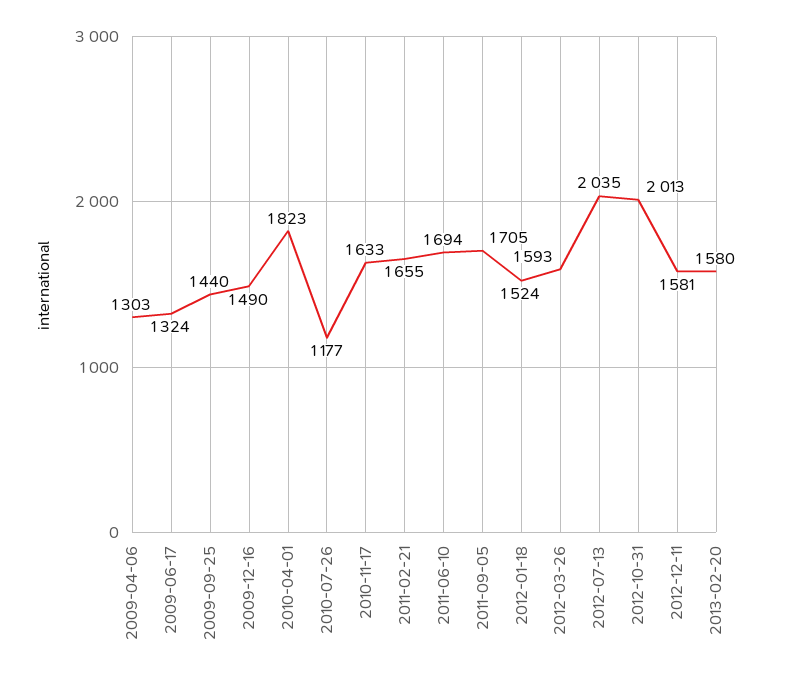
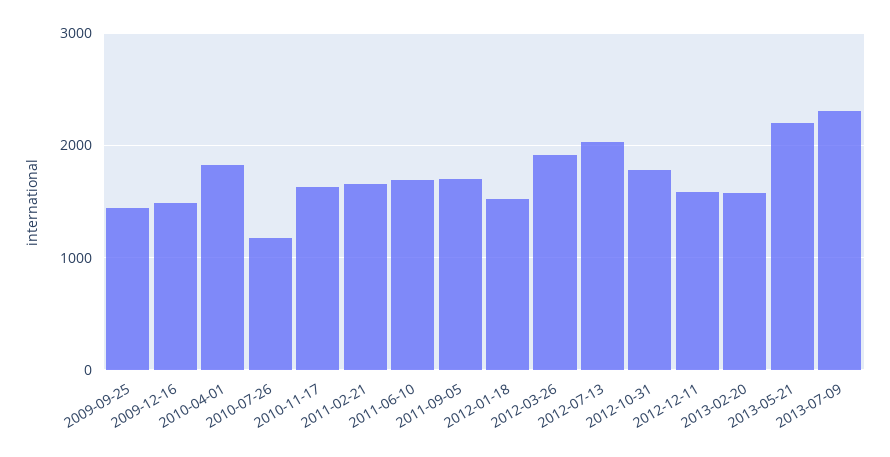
2009-04-06: 1303 -> none
2009-06-17: 1324 -> none
2012-03-26: 1593 -> 1900
2012-10-31: 2013 -> 1800
2013-05-21: none -> 2200
2013-07-09: none -> 2300

